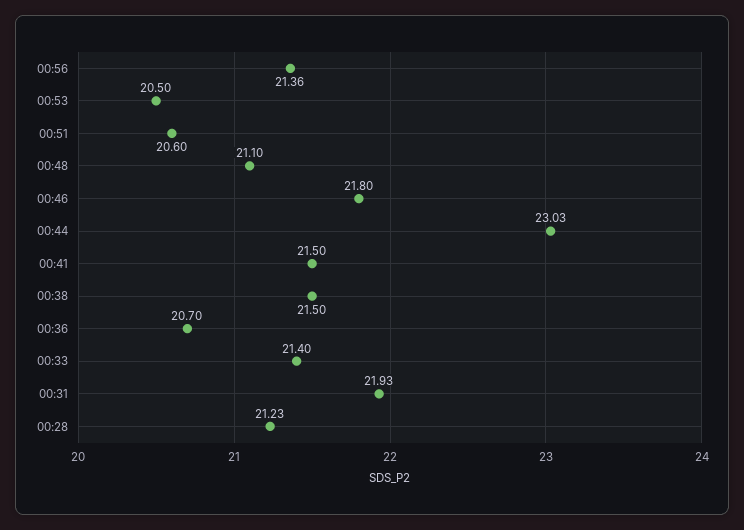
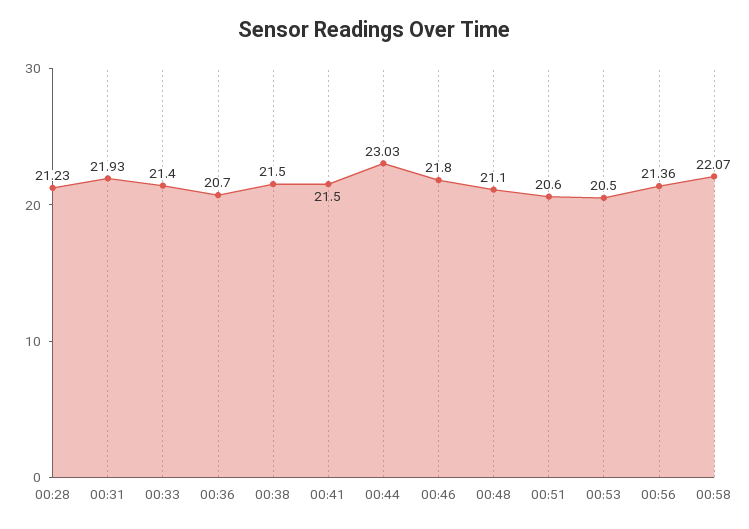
00:58: none -> 22.07

